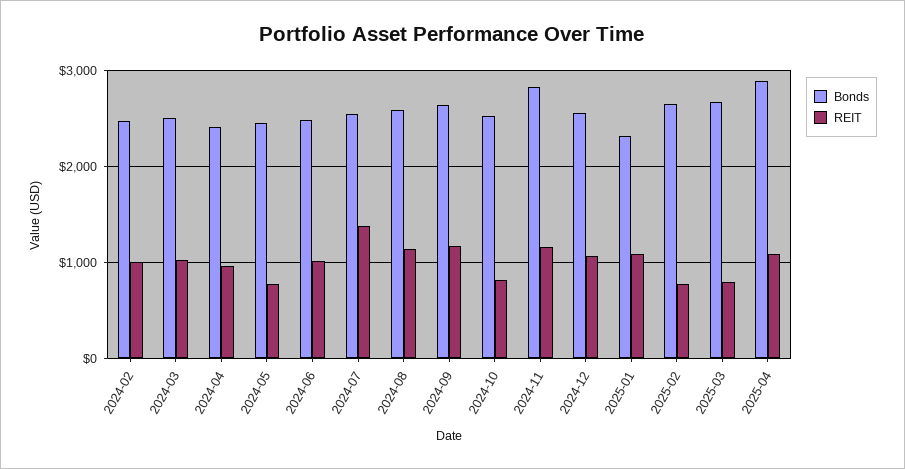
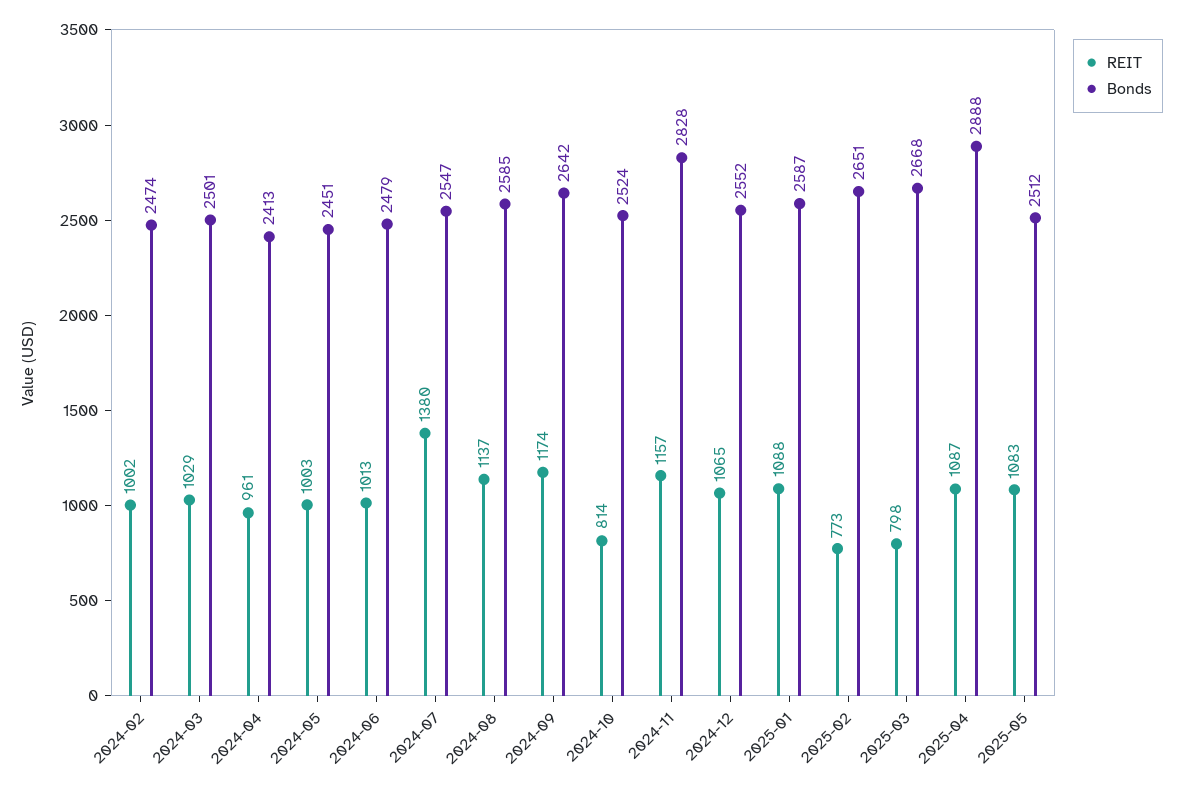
REIT, 2024-05: 800 -> 1003
Bonds, 2025-01: 2300 -> 2587
REIT, 2025-05: none -> 1083
Bonds, 2025-05: none -> 2512

